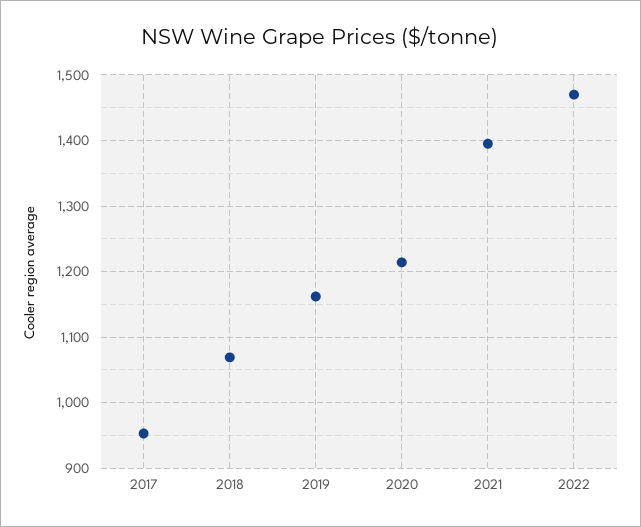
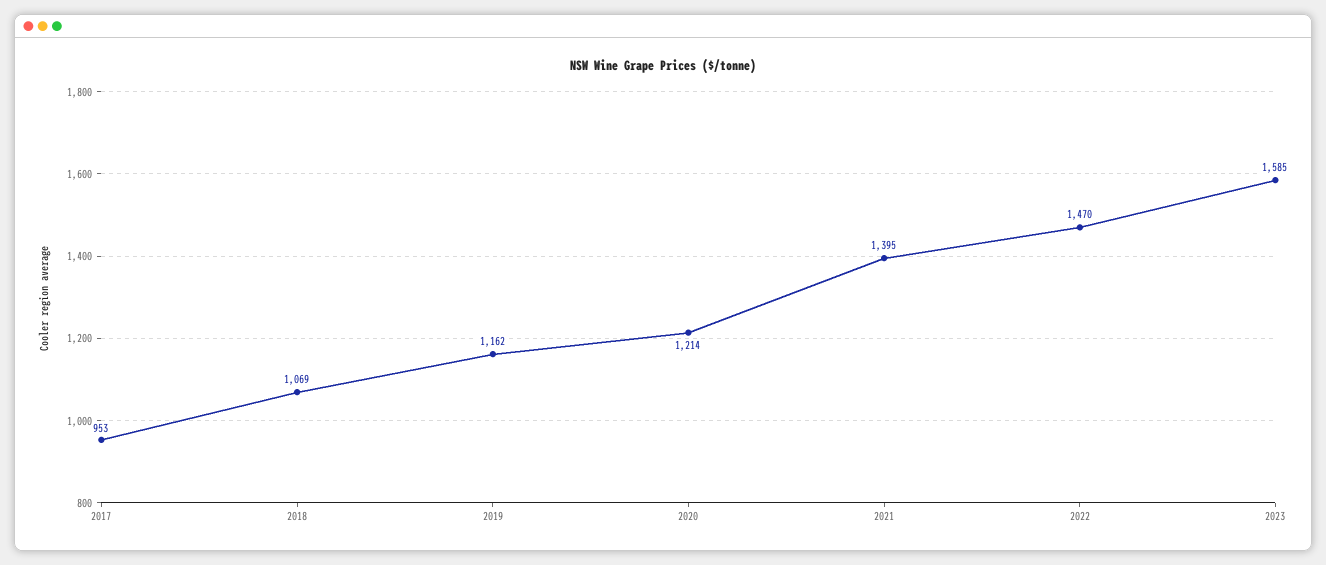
2023: none -> 1585

